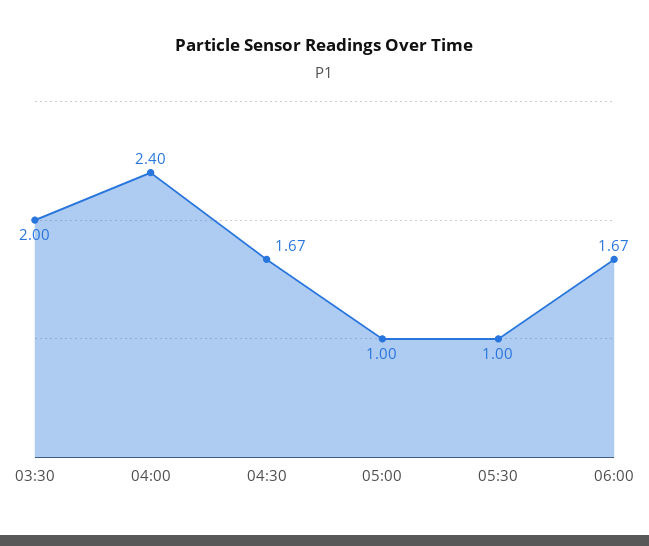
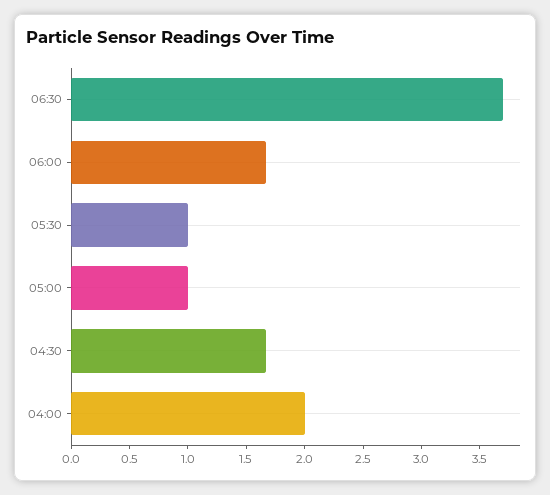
03:30: 2 -> none
04:00: 2.4 -> 2
06:30: none -> 3.7

